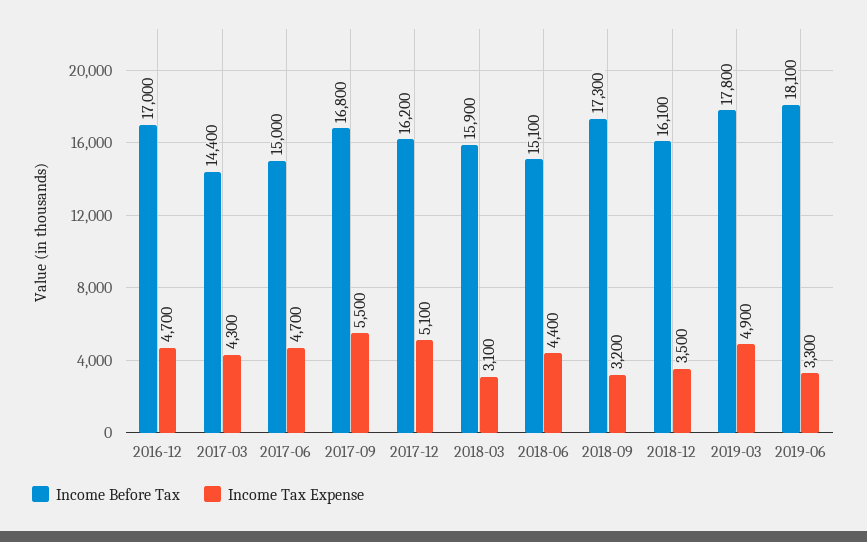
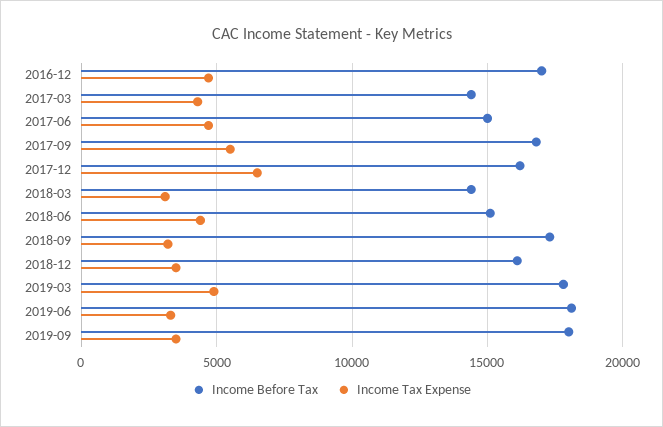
Income Tax Expense, 2017-12: 5100 -> 6500
Income Before Tax, 2018-03: 15900 -> 14500
Income Before Tax, 2019-09: none -> 18000
Income Tax Expense, 2019-09: none -> 3500

